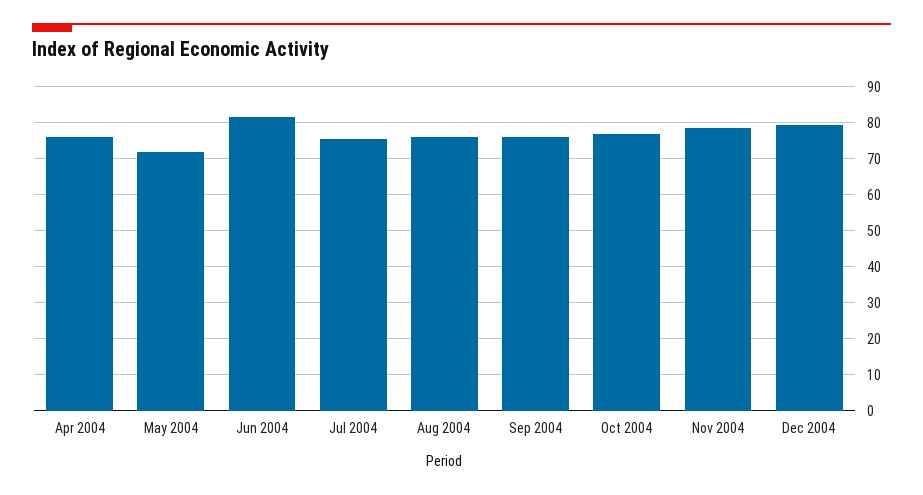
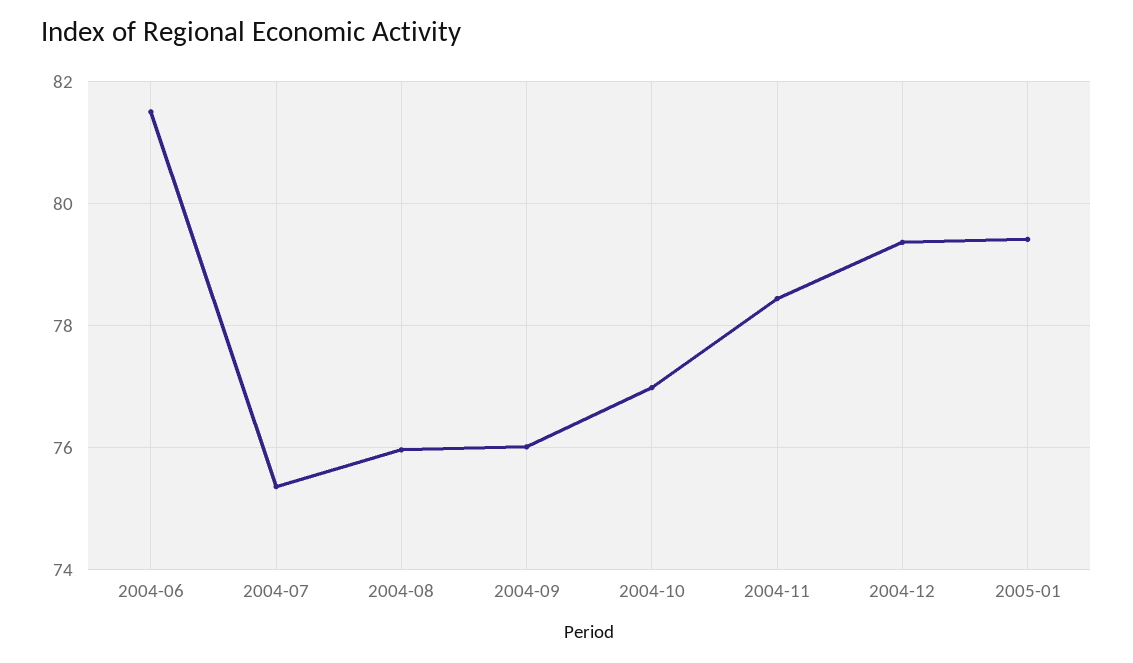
Apr 2004: 76 -> none
May 2004: 72 -> none
2005-01: none -> 79.4

